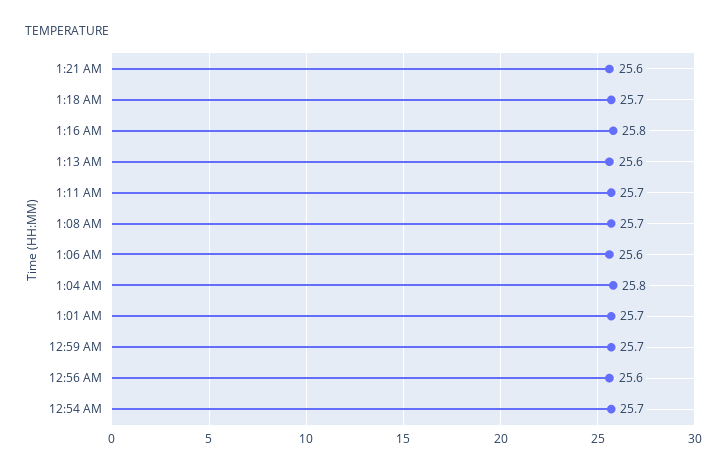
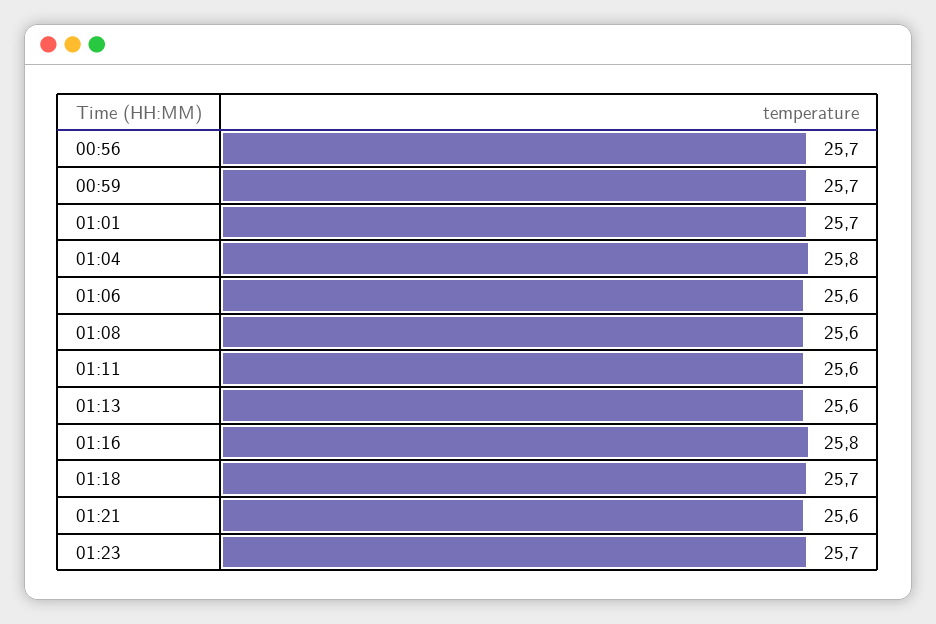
1:11 AM: 25.7 -> 25.6
1:08 AM: 25.7 -> 25.6
12:56 AM: 25.6 -> 25.7
12:54 AM: 25.7 -> none
01:23: none -> 25.7

